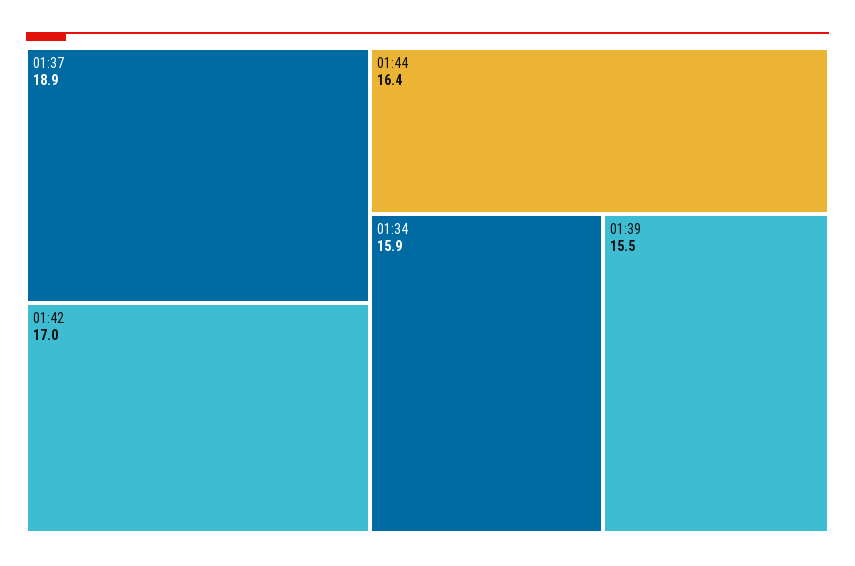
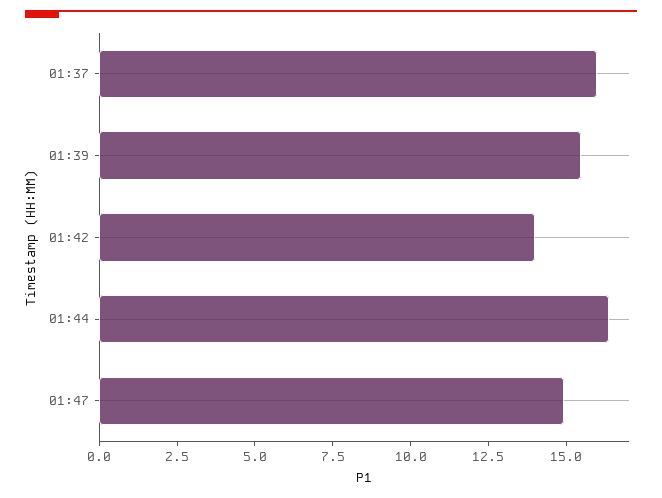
01:37: 18.9 -> 16
01:42: 17 -> 14
01:34: 15.9 -> none
01:47: none -> 15

